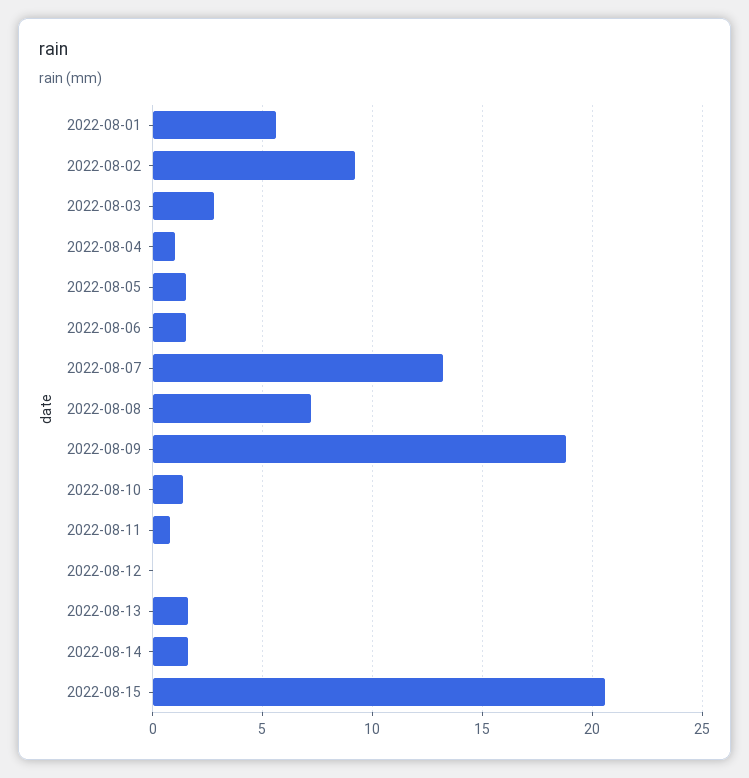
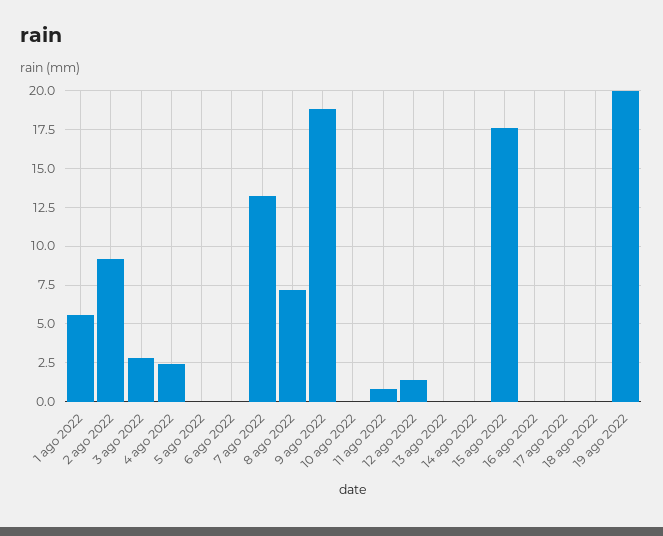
2022-08-04: 1 -> 2.5
2022-08-05: 1.5 -> 0
2022-08-06: 1.5 -> 0
2022-08-10: 1.5 -> 0
2022-08-12: 0 -> 1.5
2022-08-13: 1.5 -> 0
2022-08-14: 1.5 -> 0
2022-08-15: 20.5 -> 17.5
16 ago 2022: none -> 0
17 ago 2022: none -> 0
18 ago 2022: none -> 0
19 ago 2022: none -> 20

